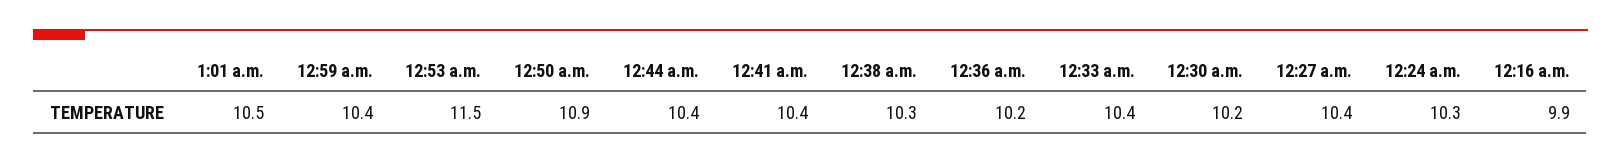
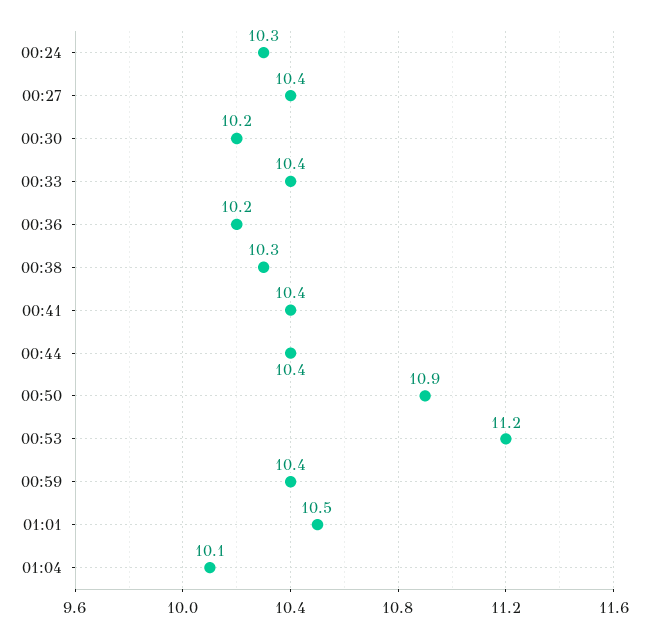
12:53 a.m.: 11.5 -> 11.2
12:16 a.m.: 9.9 -> none
01:04: none -> 10.1

